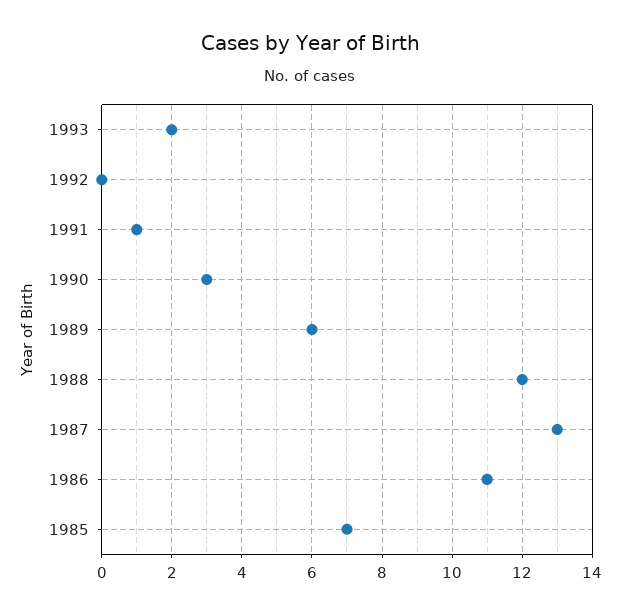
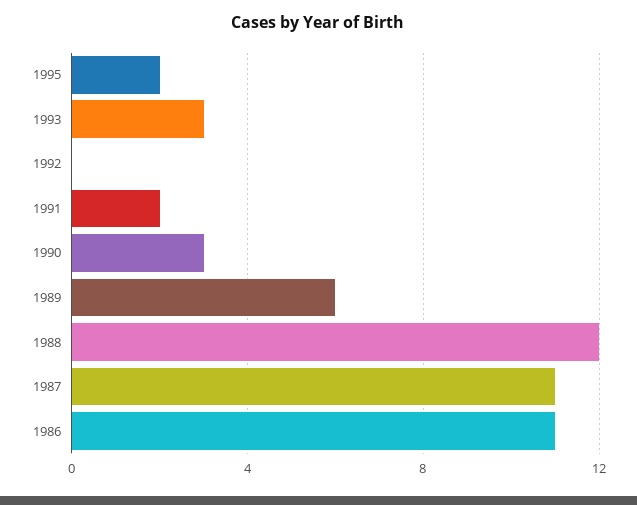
1993: 2 -> 3
1991: 1 -> 2
1987: 13 -> 11
1985: 7 -> none
1995: none -> 2

